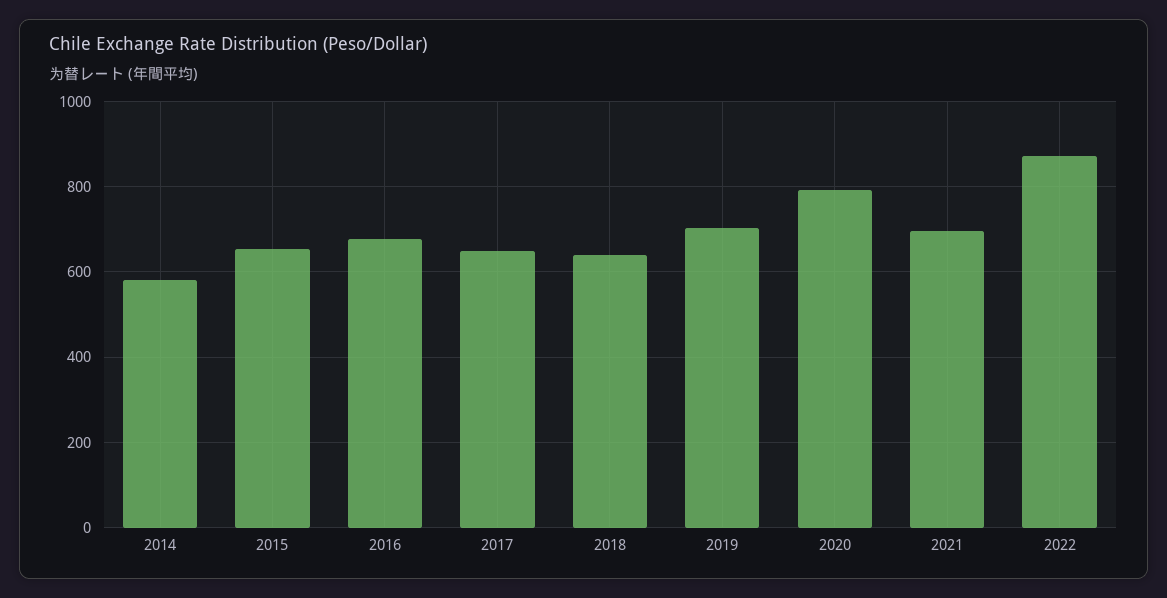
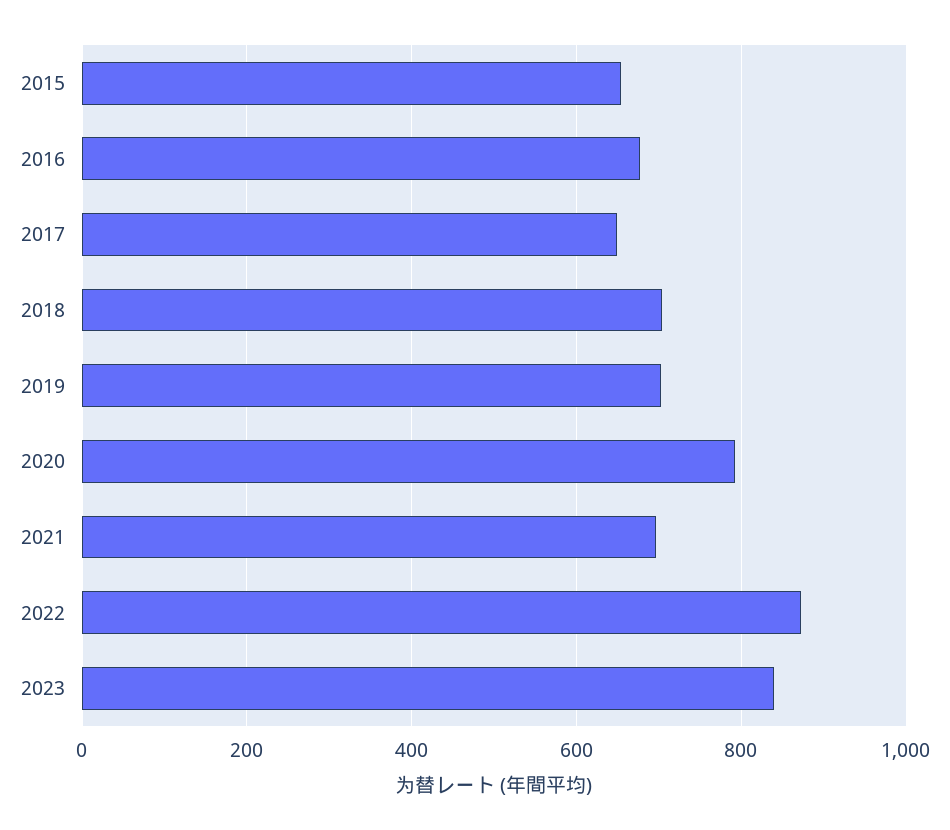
2014: 580 -> none
2018: 640 -> 700
2023: none -> 840

